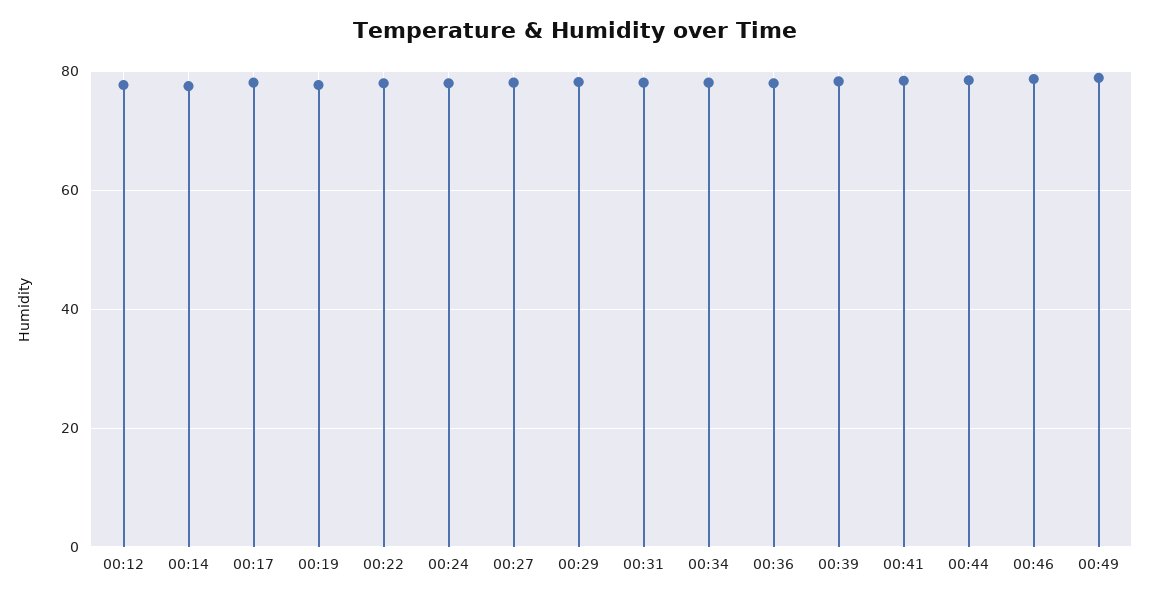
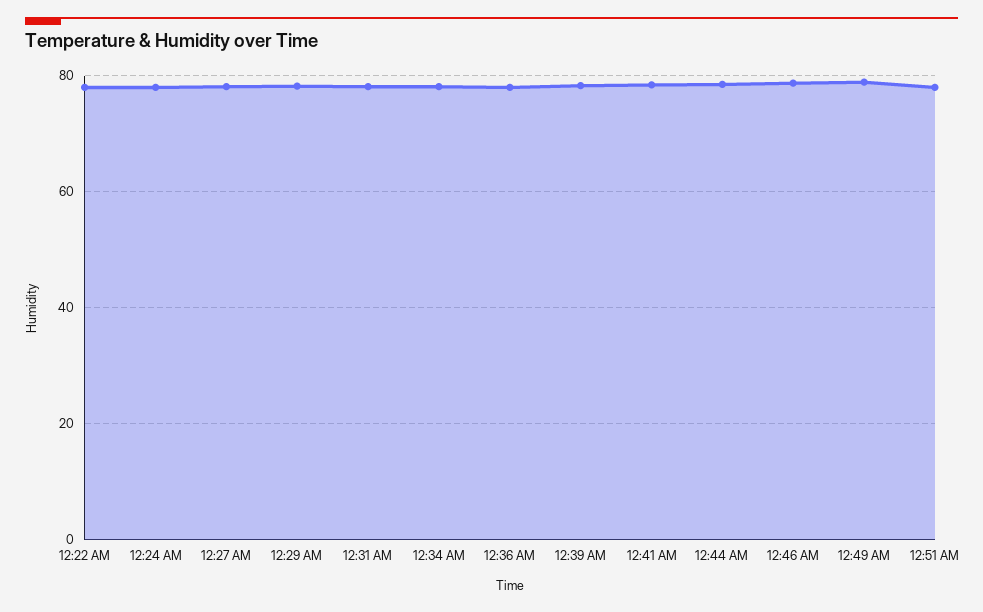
00:12: 78 -> none
00:14: 78 -> none
00:17: 78 -> none
00:19: 78 -> none
12:51 AM: none -> 78

